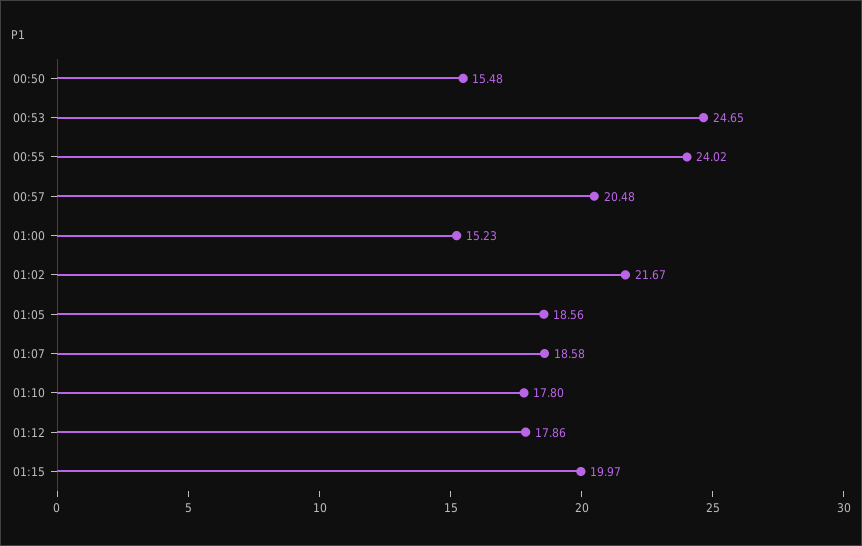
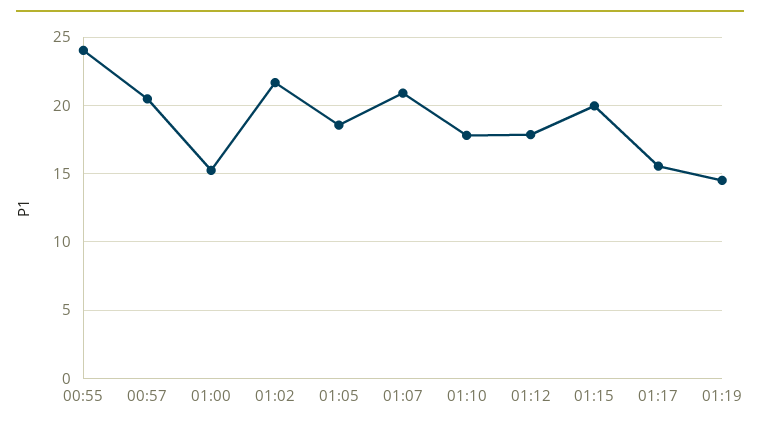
00:50: 15.48 -> none
00:53: 24.65 -> none
01:07: 18.58 -> 21
01:17: none -> 15.5
01:19: none -> 14.5

